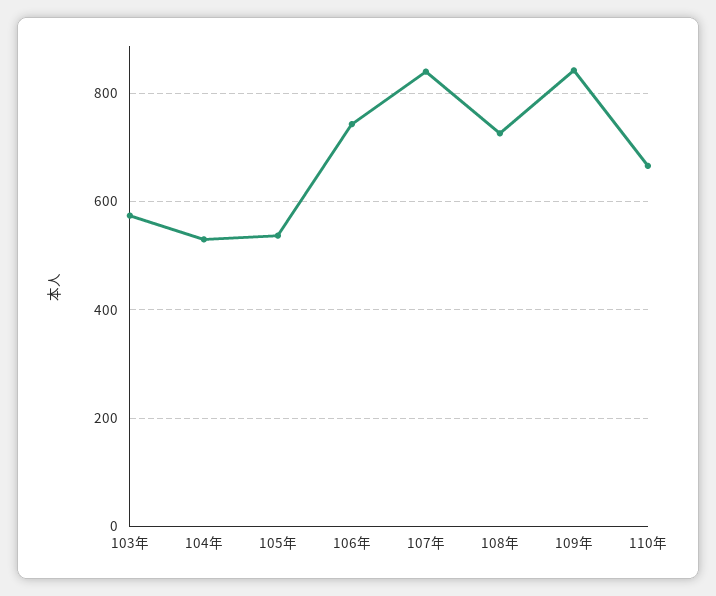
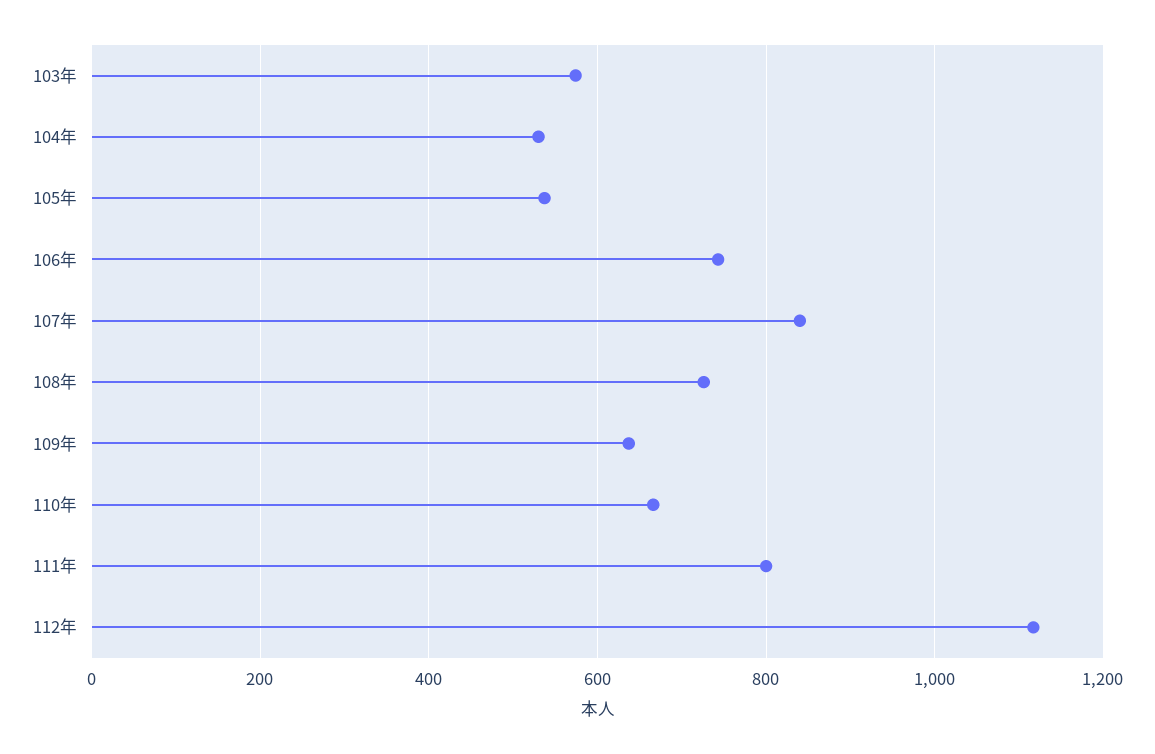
109年: 840 -> 640
111年: none -> 800
112年: none -> 1120

